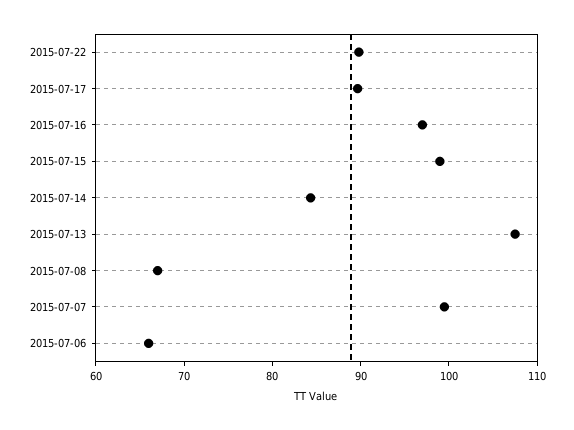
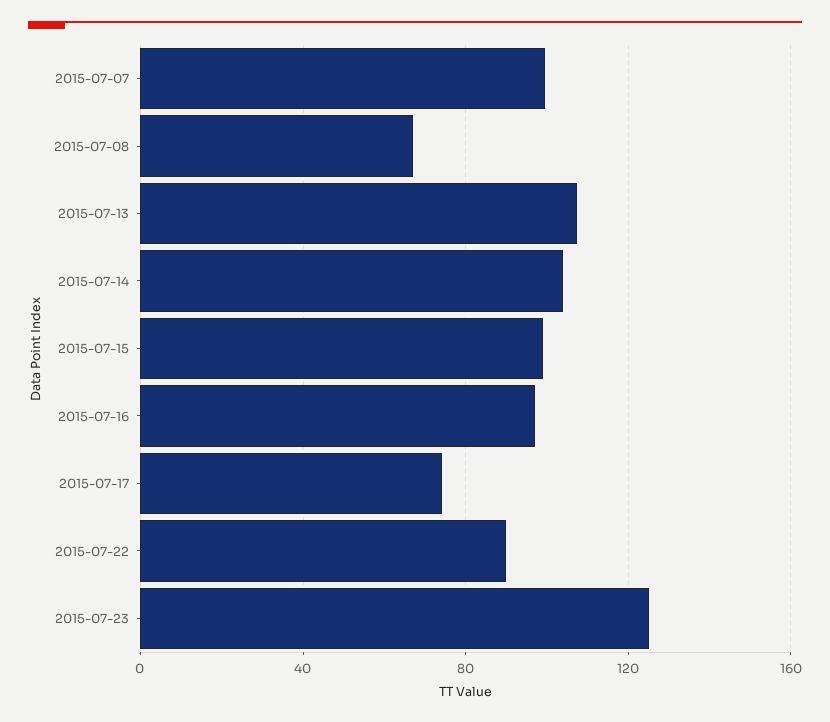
2015-07-17: 90 -> 75
2015-07-14: 84 -> 105
2015-07-06: 66 -> none
2015-07-23: none -> 125

